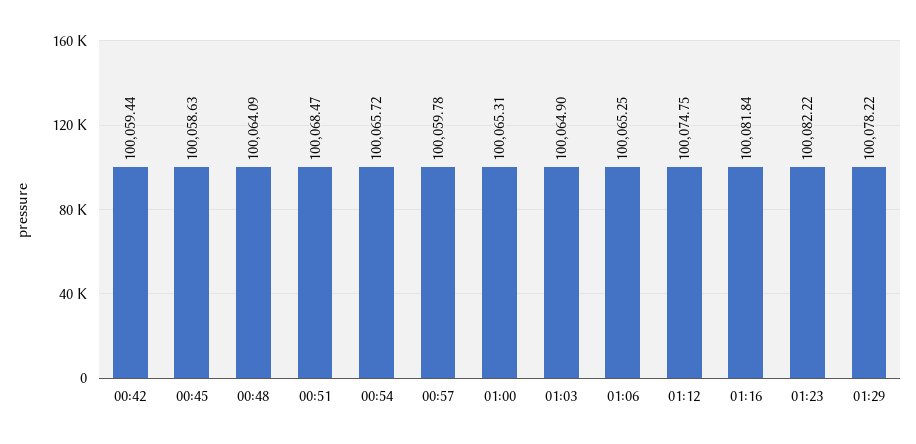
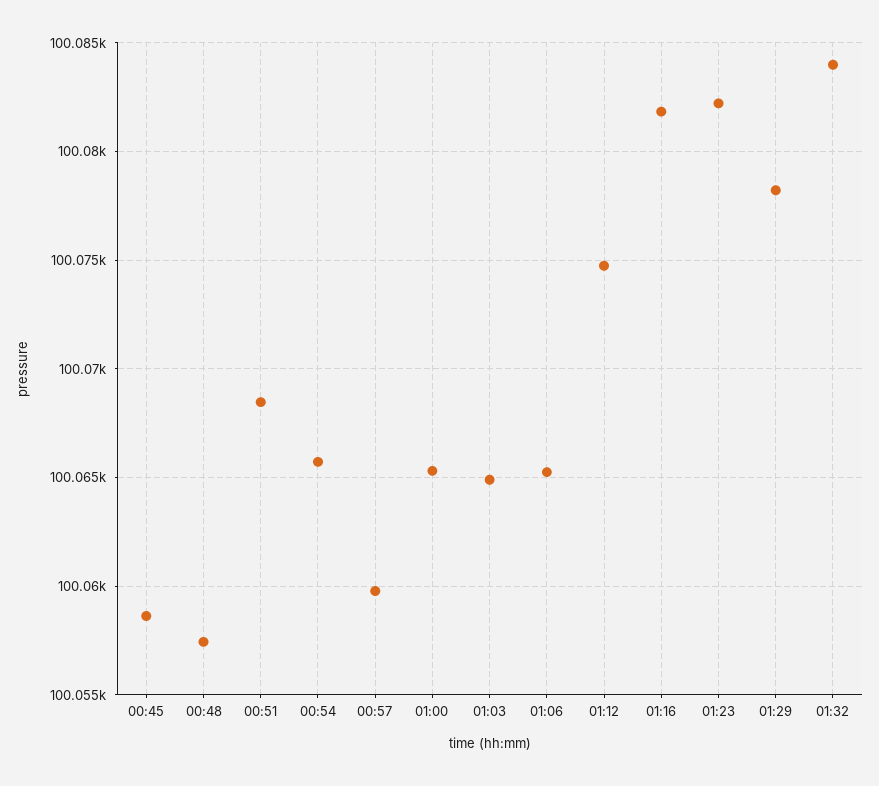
00:42: 100059.44 -> none
00:48: 100064.09 -> 100057.5
01:32: none -> 100084

